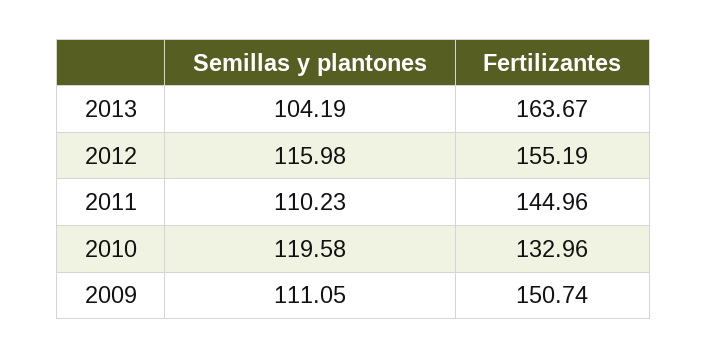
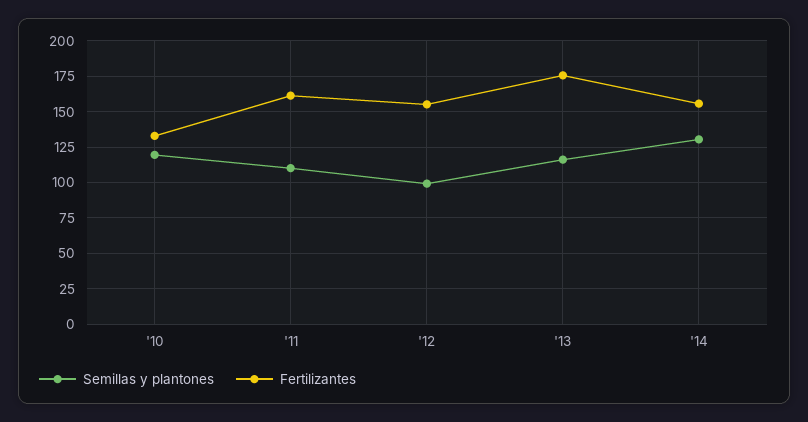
Semillas y plantones, 2013: 104.19 -> 115
Fertilizantes, 2013: 163.67 -> 175
Semillas y plantones, 2012: 115.98 -> 100
Fertilizantes, 2011: 144.96 -> 160
Semillas y plantones, 2009: 111.05 -> none
Fertilizantes, 2009: 150.74 -> none
Semillas y plantones, '14: none -> 130
Fertilizantes, '14: none -> 155

